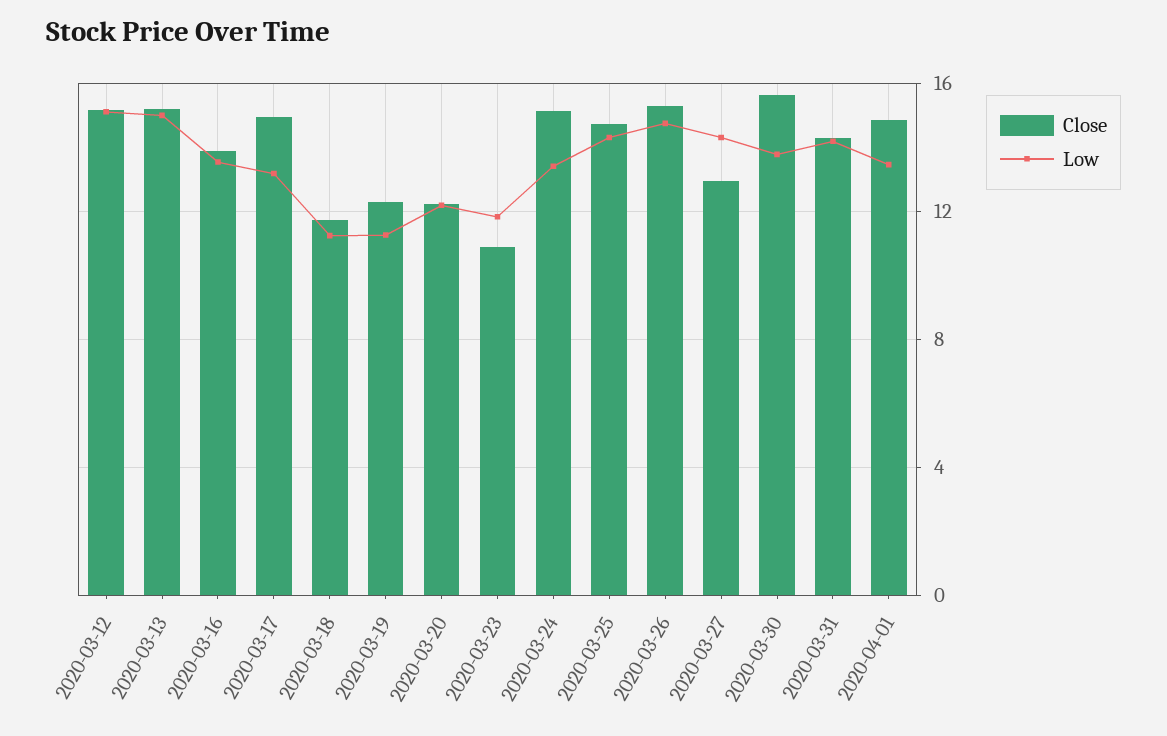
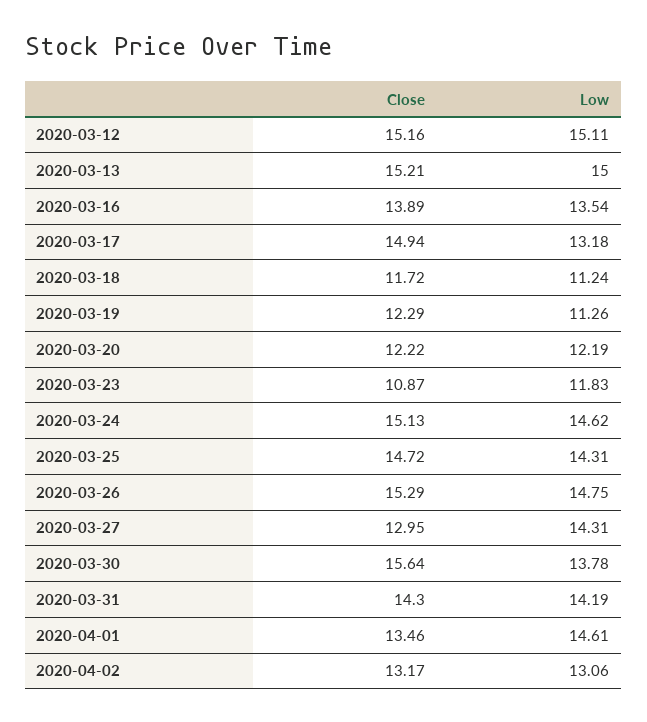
Low, 2020-03-24: 13.5 -> 14.62
Close, 2020-04-01: 15 -> 13.46
Low, 2020-04-01: 13.5 -> 14.61
Close, 2020-04-02: none -> 13.17
Low, 2020-04-02: none -> 13.06

